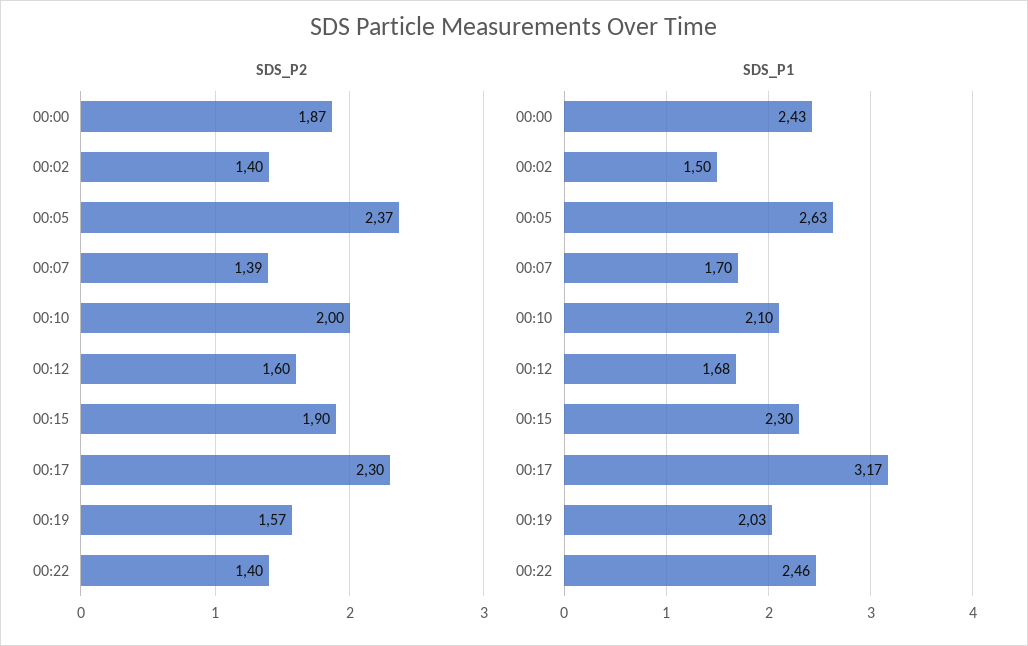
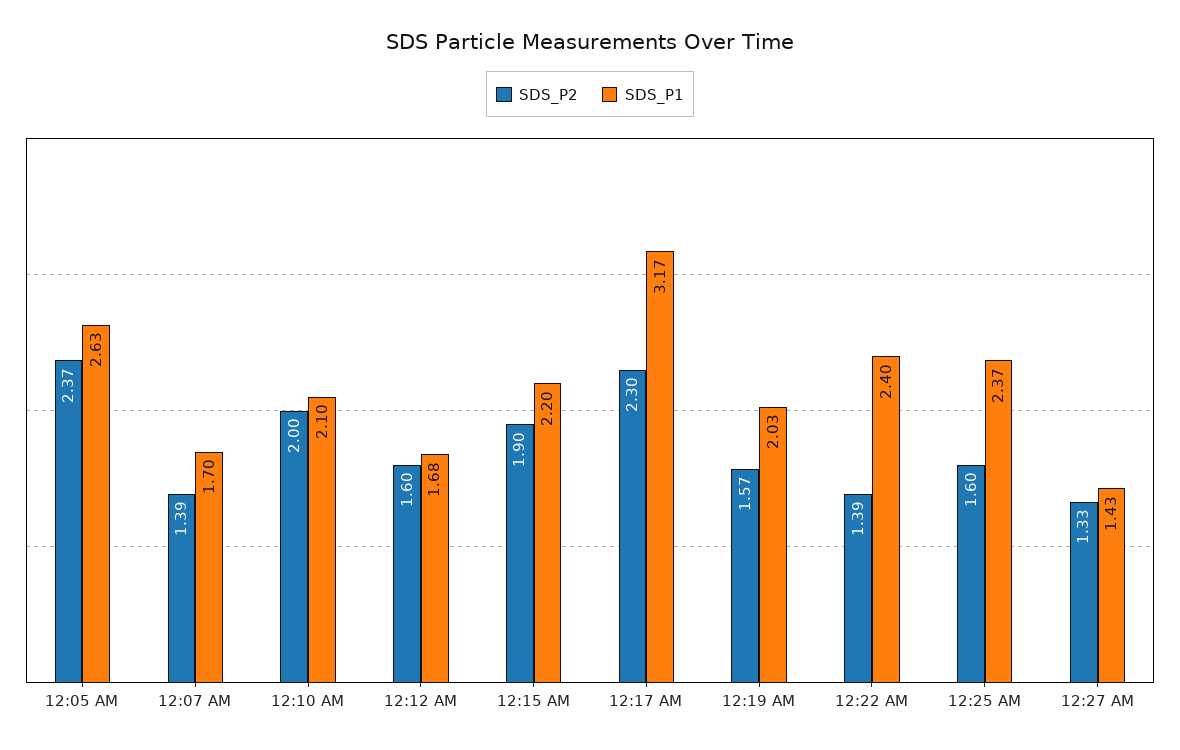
SDS_P2, 00:00: 1.87 -> none
SDS_P2, 00:02: 1.4 -> none
SDS_P2, 00:22: 1.4 -> 1.39
SDS_P1, 00:00: 2.43 -> none
SDS_P1, 00:02: 1.5 -> none
SDS_P1, 00:15: 2.3 -> 2.2
SDS_P1, 00:22: 2.46 -> 2.4
SDS_P2, 12:25 AM: none -> 1.6
SDS_P1, 12:25 AM: none -> 2.37
SDS_P2, 12:27 AM: none -> 1.33
SDS_P1, 12:27 AM: none -> 1.43

